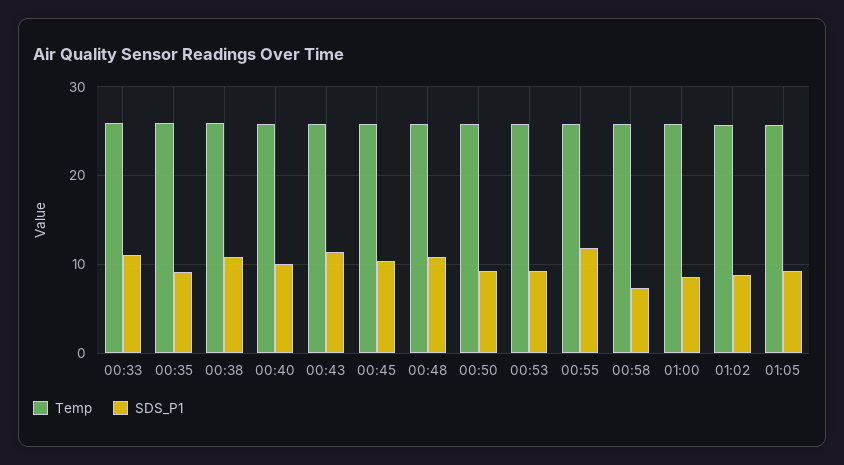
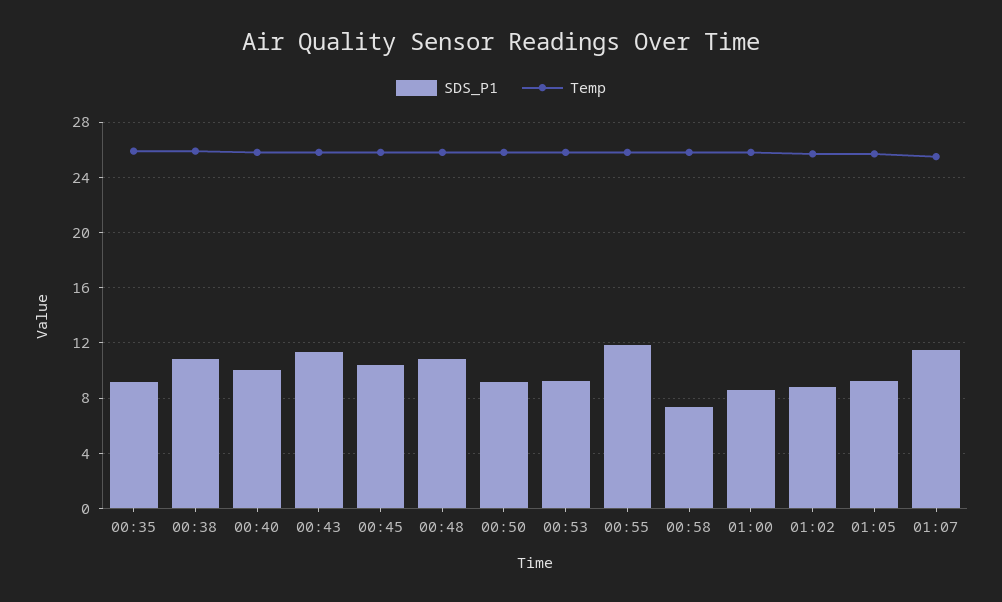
Temp, 00:33: 26 -> none
SDS_P1, 00:33: 11 -> none
SDS_P1, 01:07: none -> 11.5
Temp, 01:07: none -> 25.5

